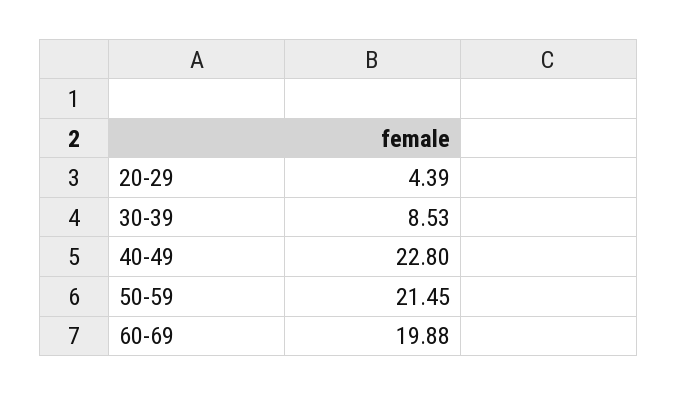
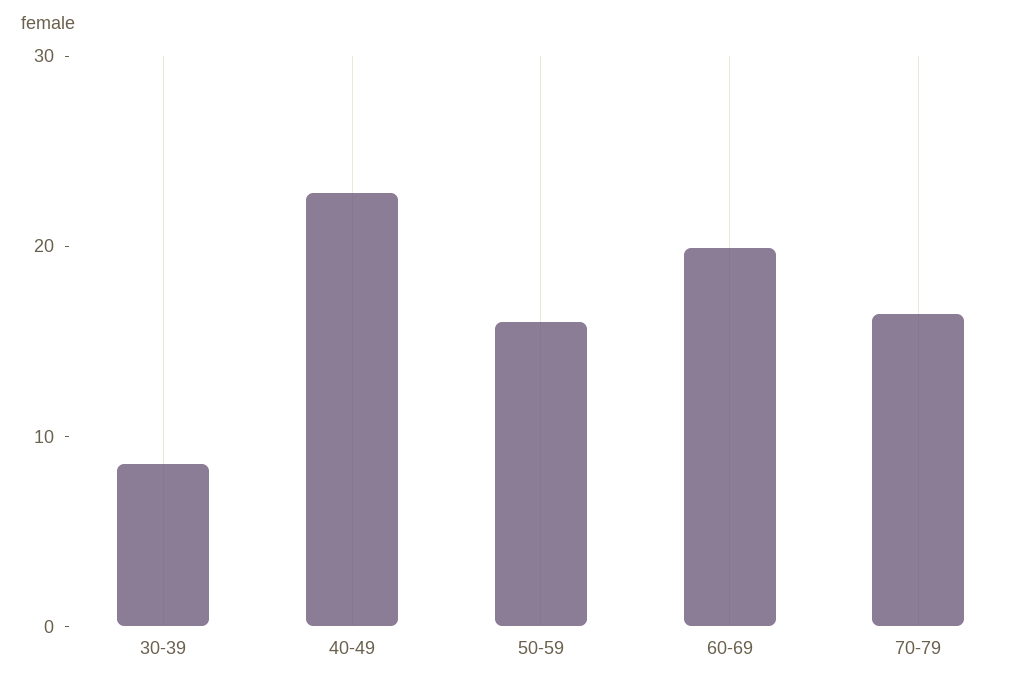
20-29: 4.39 -> none
50-59: 21.45 -> 16
70-79: none -> 16

